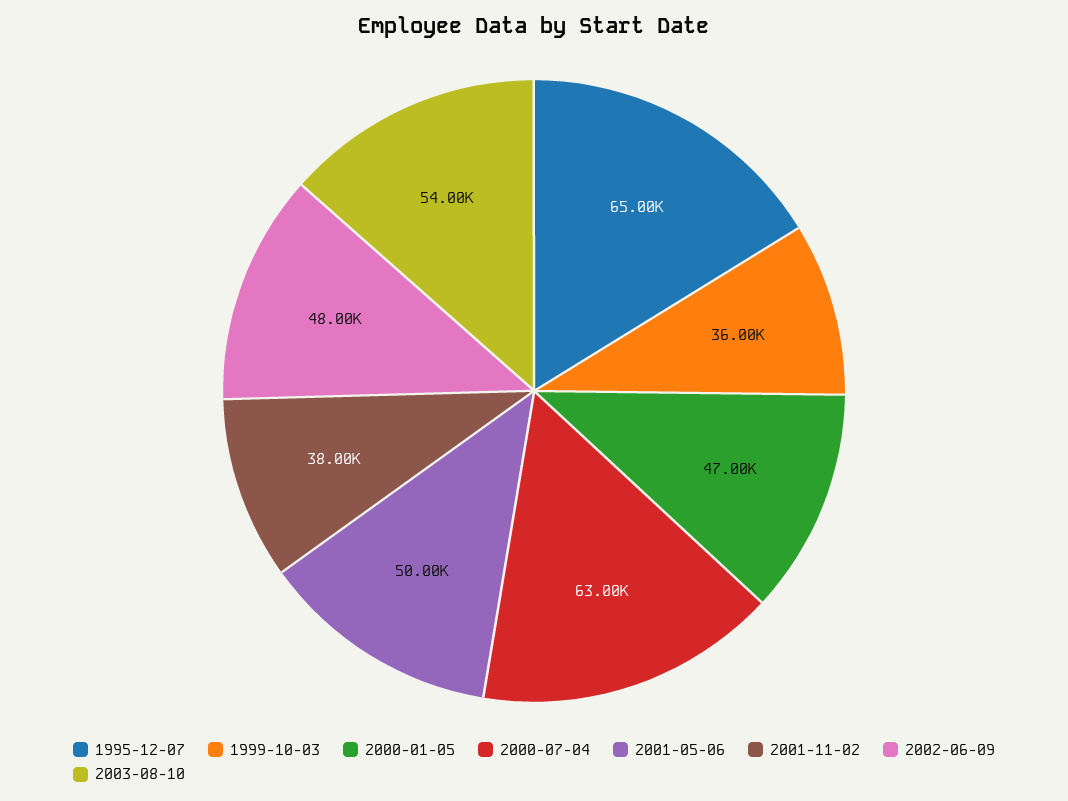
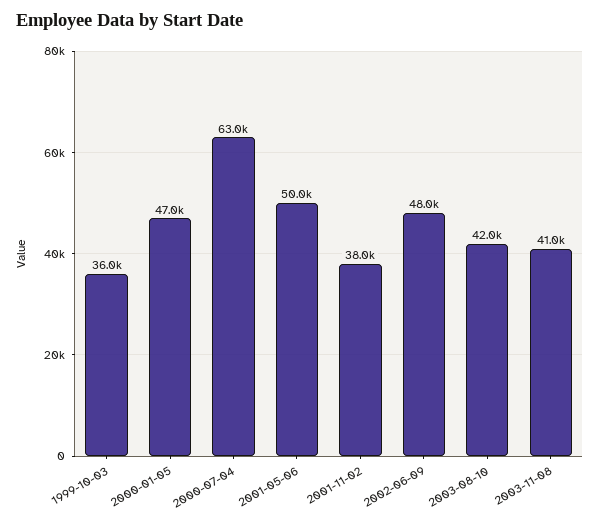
1995-12-07: 65000 -> none
2003-08-10: 54000 -> 42000
2003-11-08: none -> 41000

